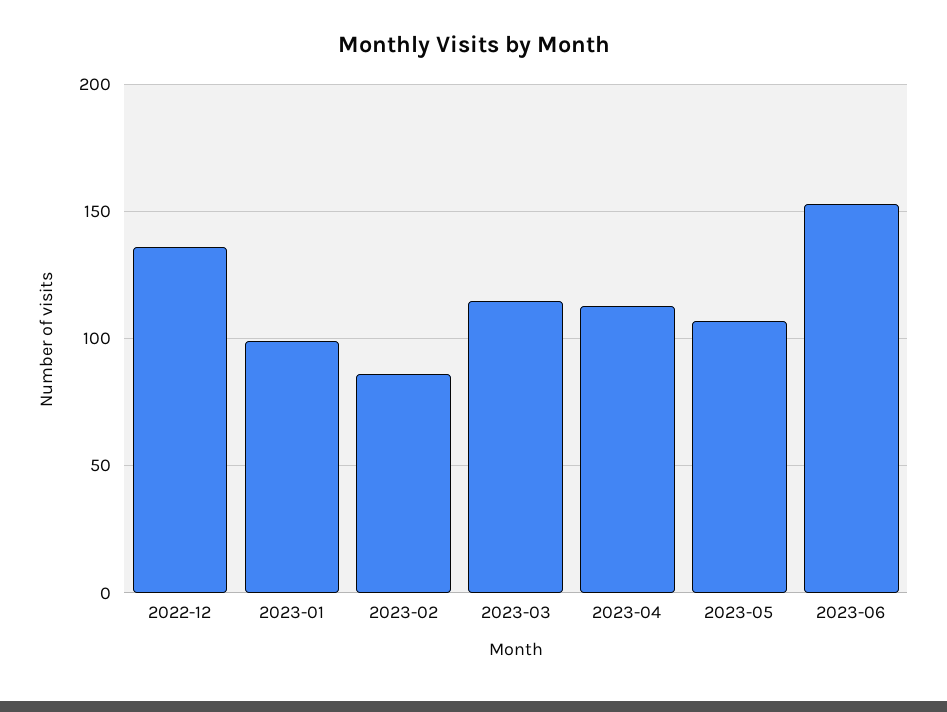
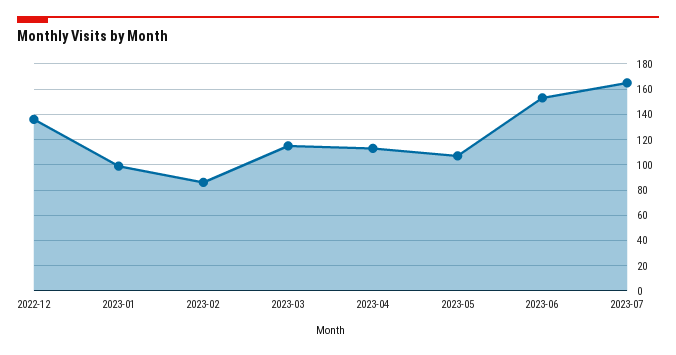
2023-07: none -> 165

